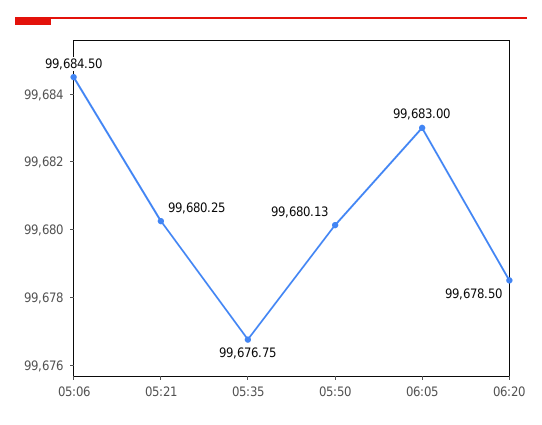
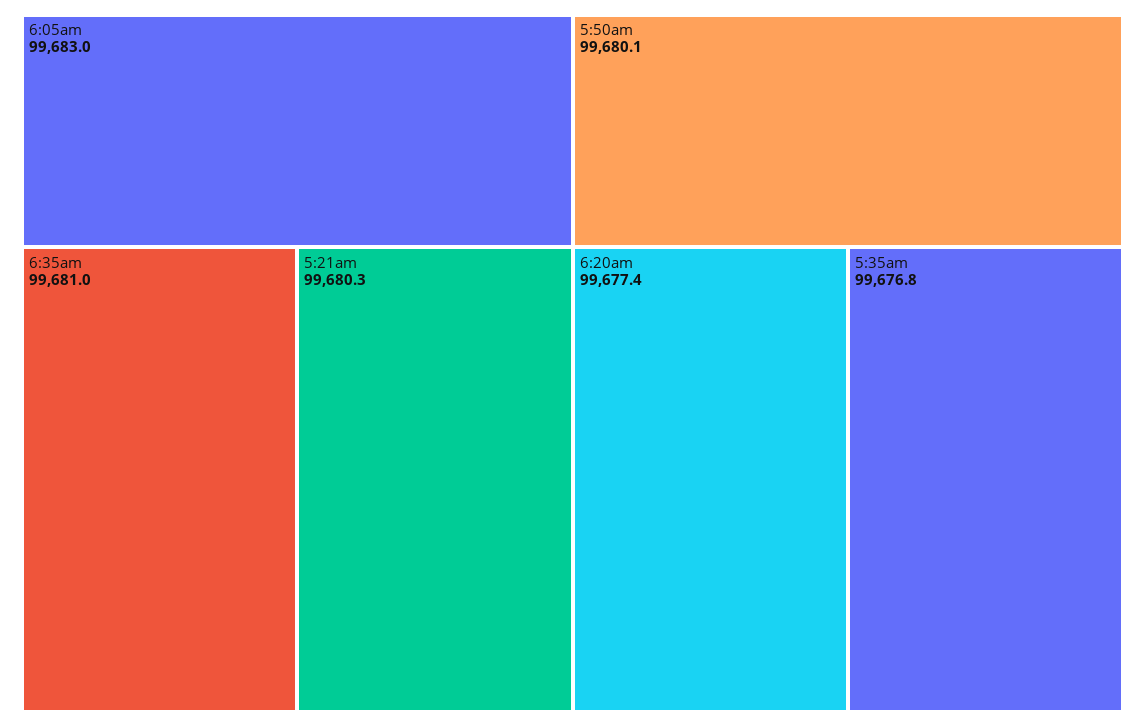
05:06: 99684.5 -> none
06:20: 99678.5 -> 99677.4
6:35am: none -> 99681

